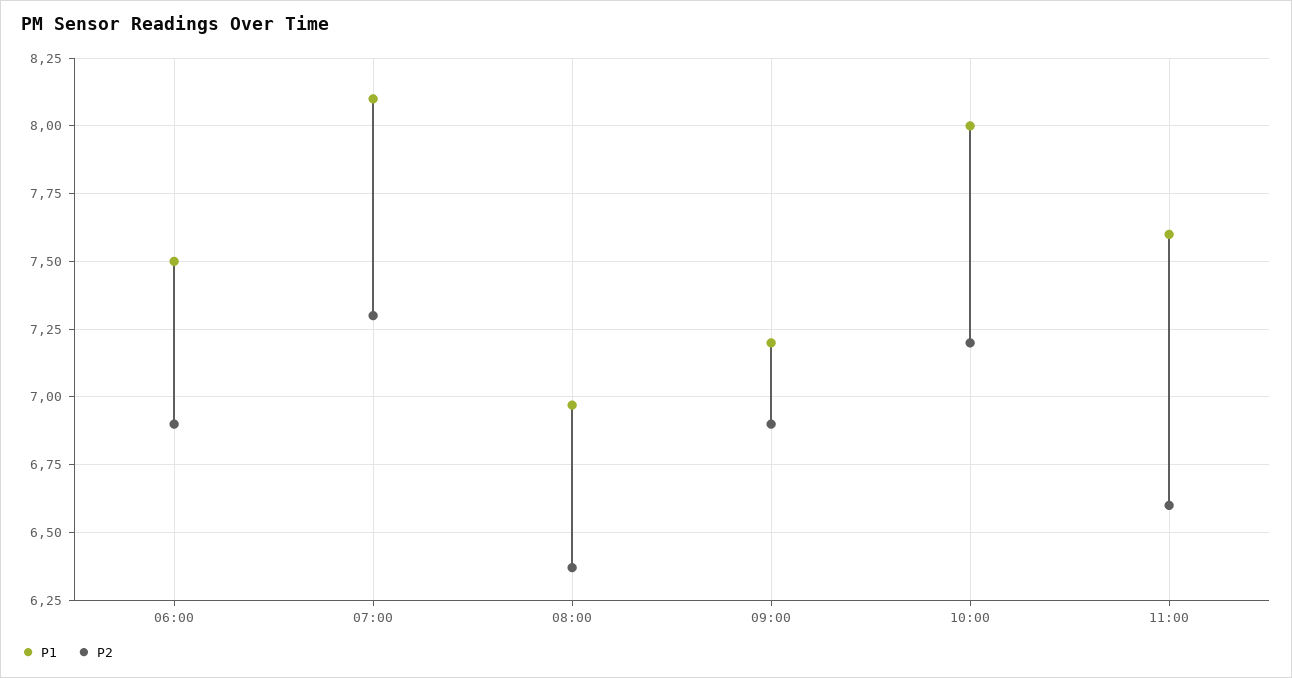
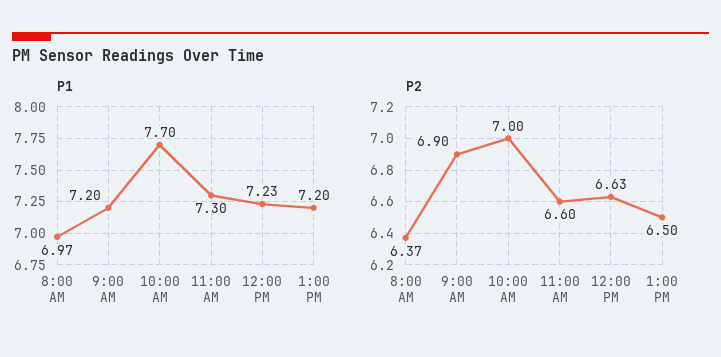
P1, 06:00: 7.5 -> none
P2, 06:00: 6.9 -> none
P1, 07:00: 8.1 -> none
P2, 07:00: 7.3 -> none
P1, 10:00: 8 -> 7.7
P2, 10:00: 7.2 -> 7
P1, 11:00: 7.6 -> 7.3
P1, 12:00 PM: none -> 7.23
P1, 1:00 PM: none -> 7.2
P2, 12:00 PM: none -> 6.63
P2, 1:00 PM: none -> 6.5

